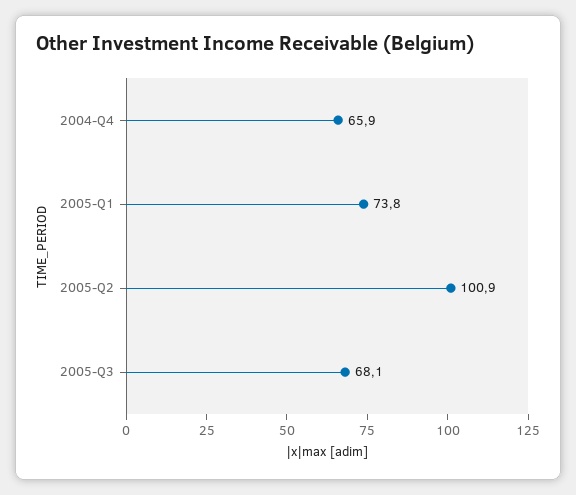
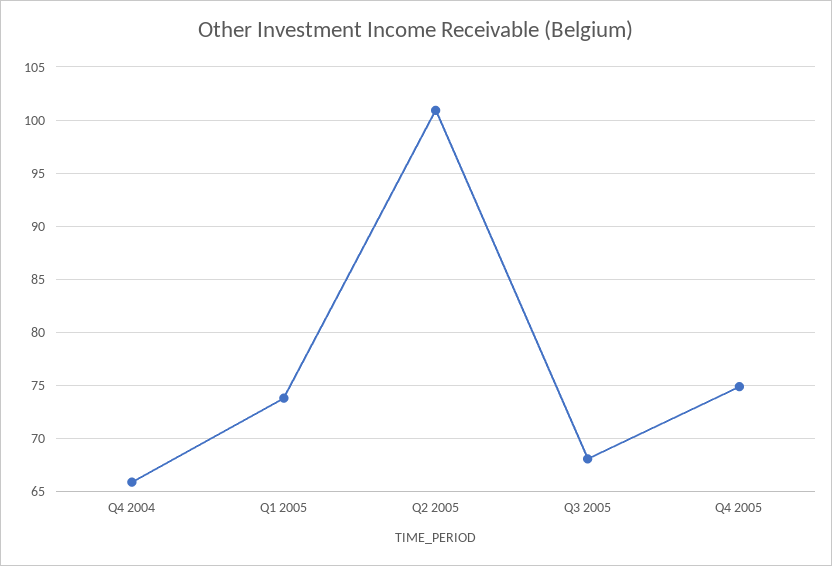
Q4 2005: none -> 75

